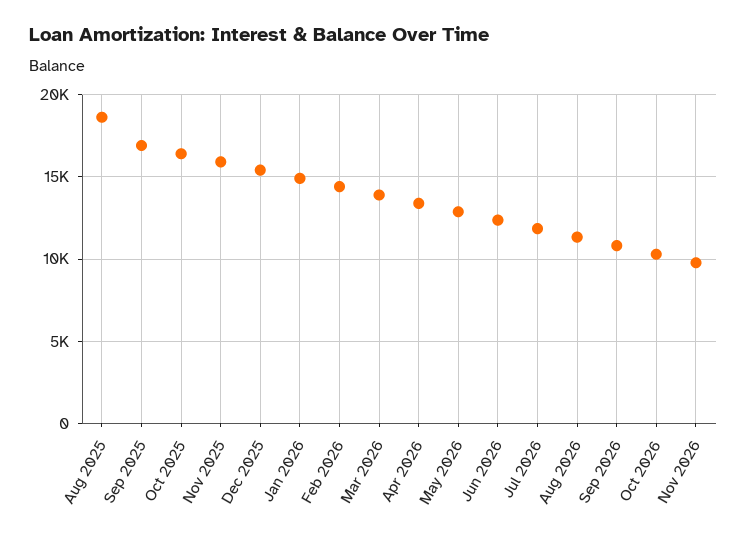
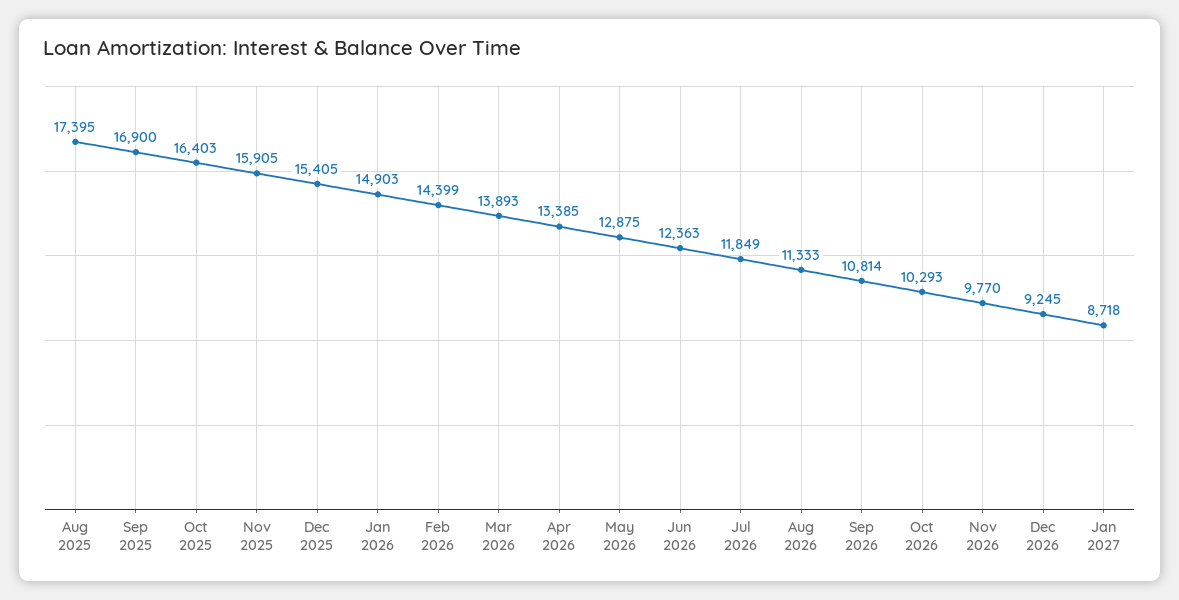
Aug 2025: 18500 -> 17395
Dec 2026: none -> 9245
Jan 2027: none -> 8718

